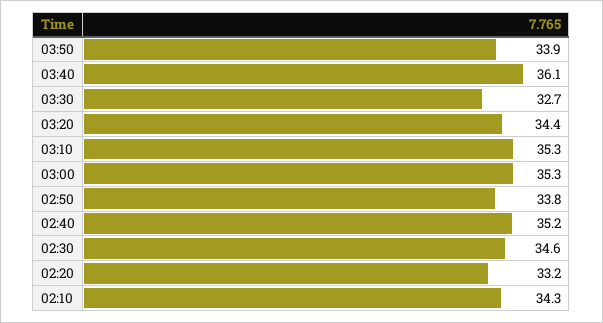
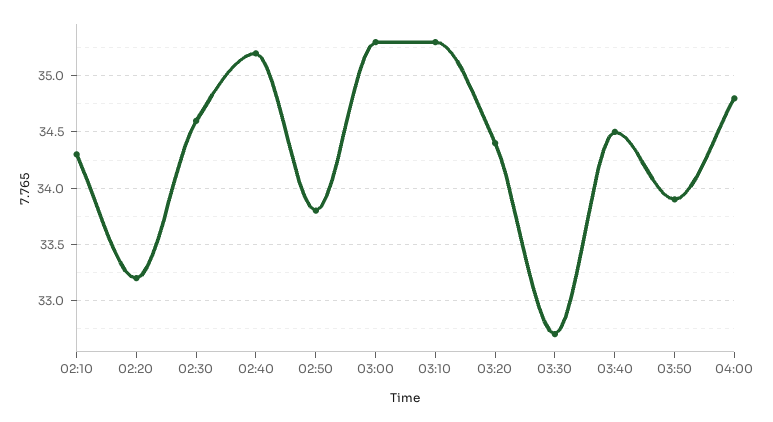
03:40: 36.1 -> 34.5
04:00: none -> 34.8

